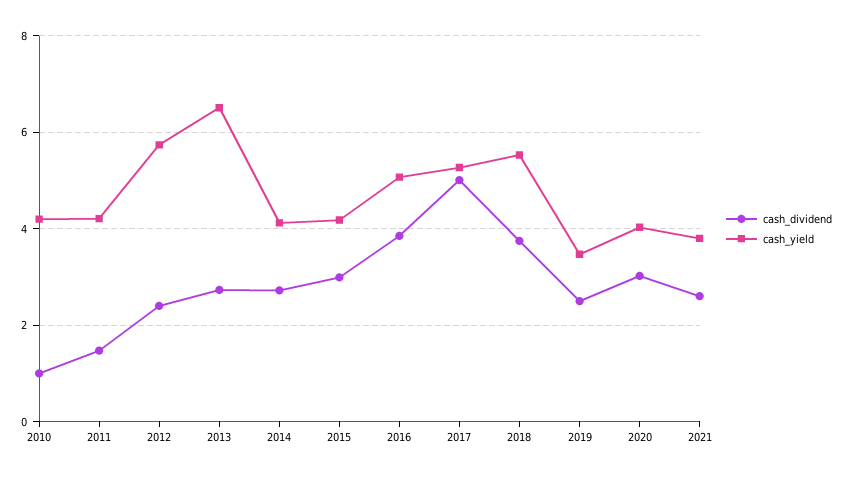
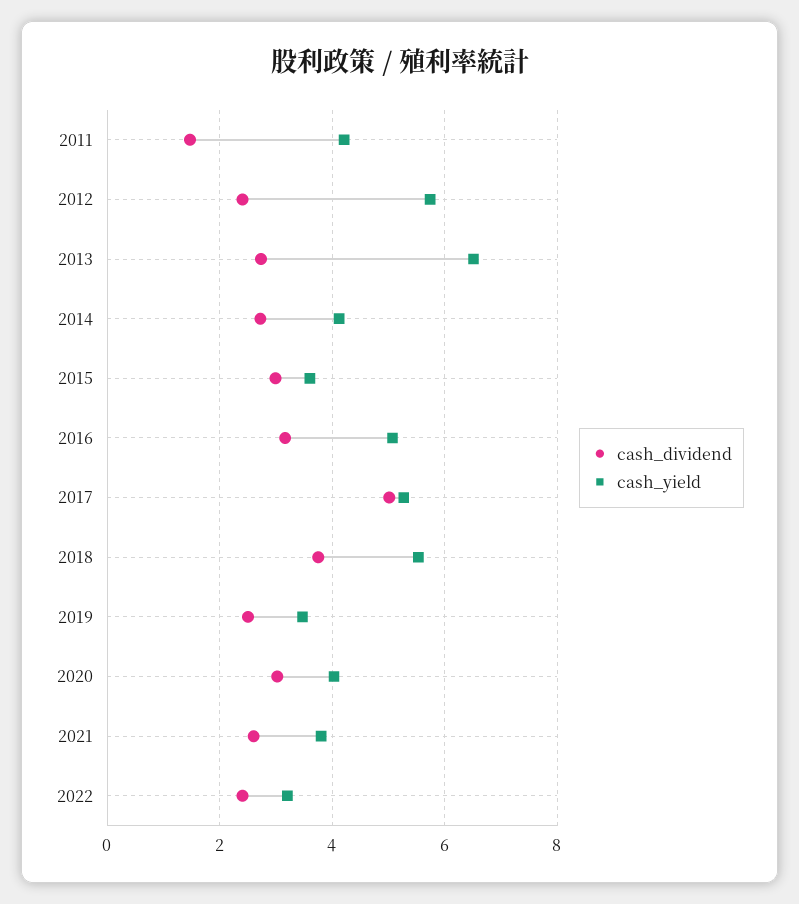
cash_dividend, 2010: 1 -> none
cash_yield, 2010: 4.2 -> none
cash_yield, 2015: 4.2 -> 3.6
cash_dividend, 2016: 3.8 -> 3.2
cash_dividend, 2022: none -> 2.4
cash_yield, 2022: none -> 3.2

